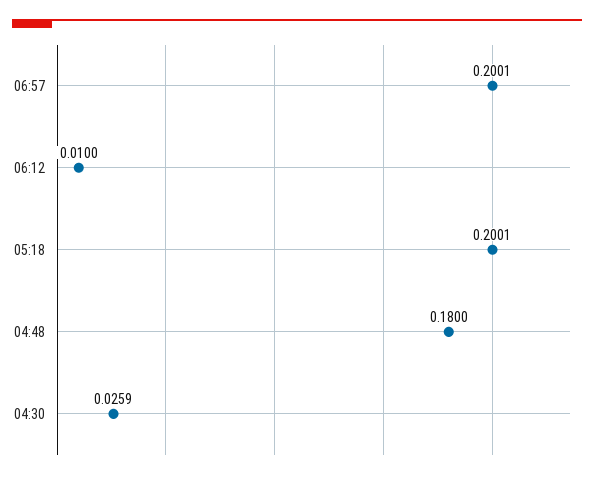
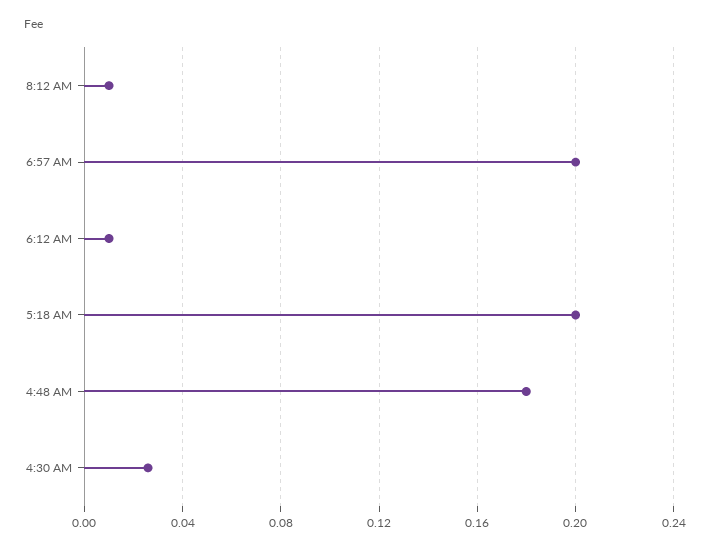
8:12 AM: none -> 0.01

